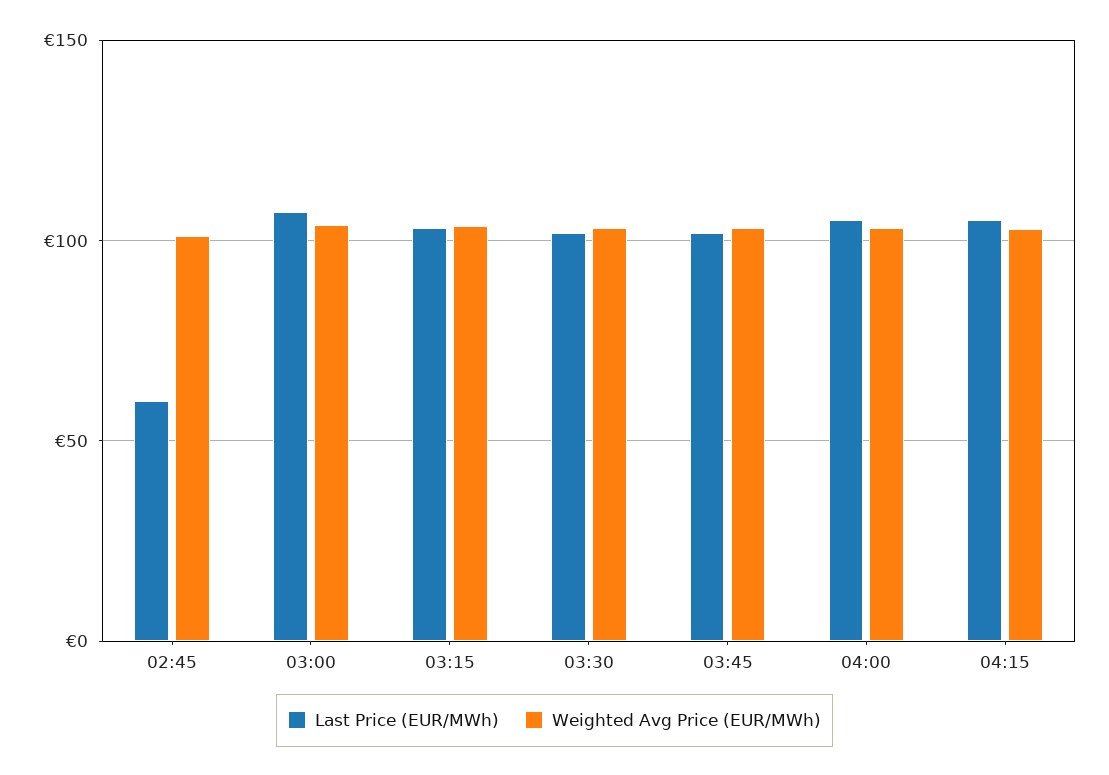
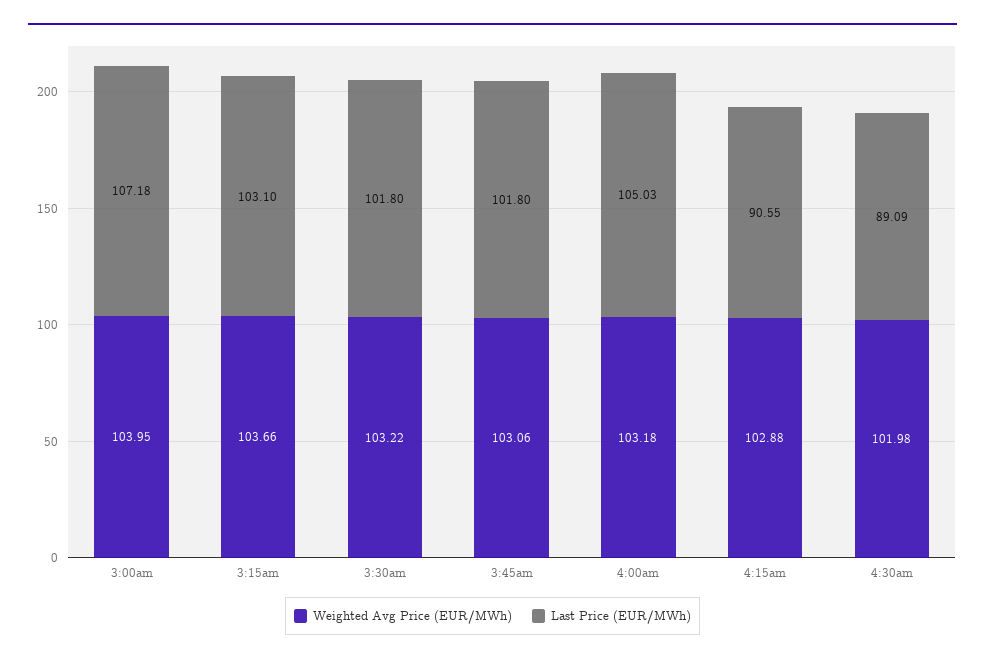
Last Price (EUR/MWh), 02:45: 60 -> none
Weighted Avg Price (EUR/MWh), 02:45: 100 -> none
Last Price (EUR/MWh), 04:15: 105 -> 90.55
Weighted Avg Price (EUR/MWh), 4:30am: none -> 101.98
Last Price (EUR/MWh), 4:30am: none -> 89.09

